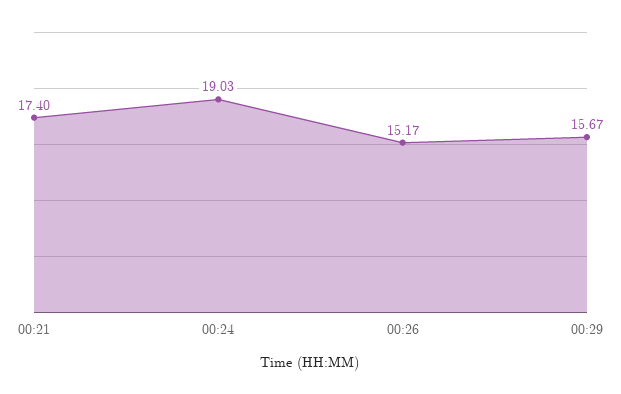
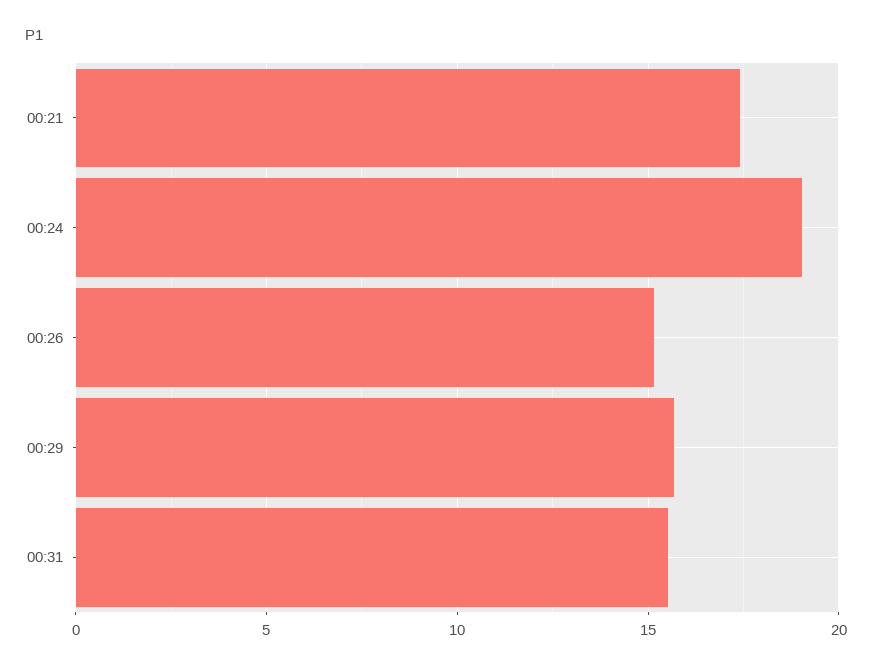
00:31: none -> 15.5

